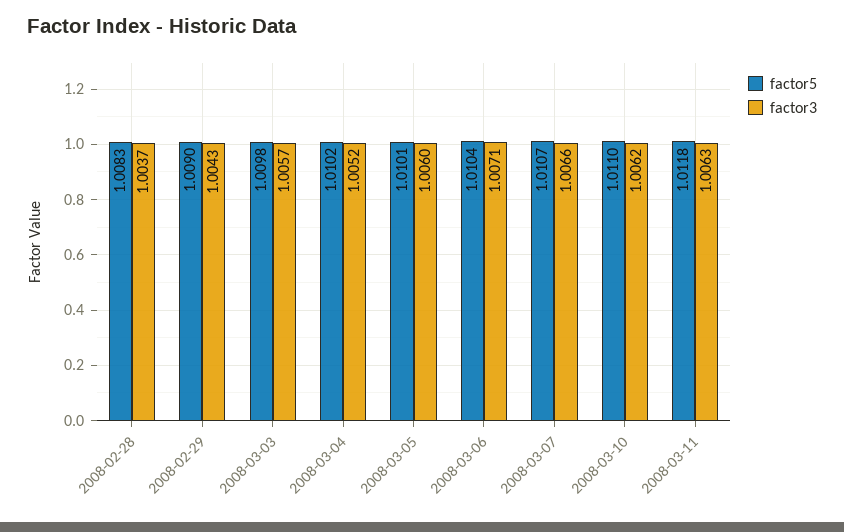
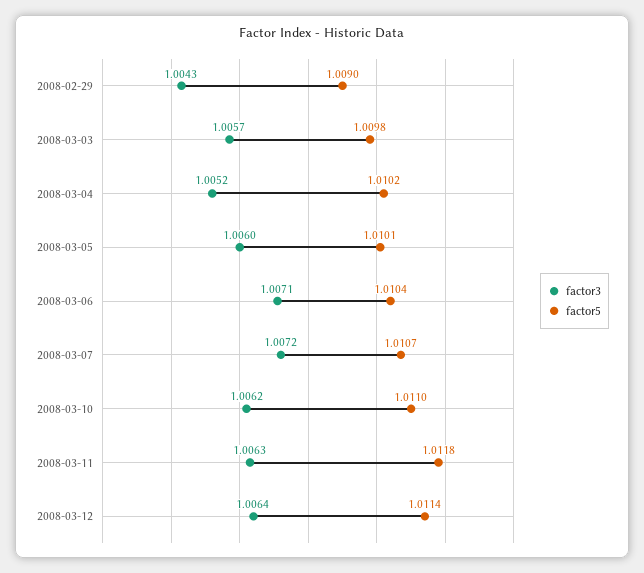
factor5, 2008-02-28: 1.0083 -> none
factor3, 2008-02-28: 1.0037 -> none
factor3, 2008-03-07: 1.0066 -> 1.0072
factor3, 2008-03-12: none -> 1.0064
factor5, 2008-03-12: none -> 1.0114

